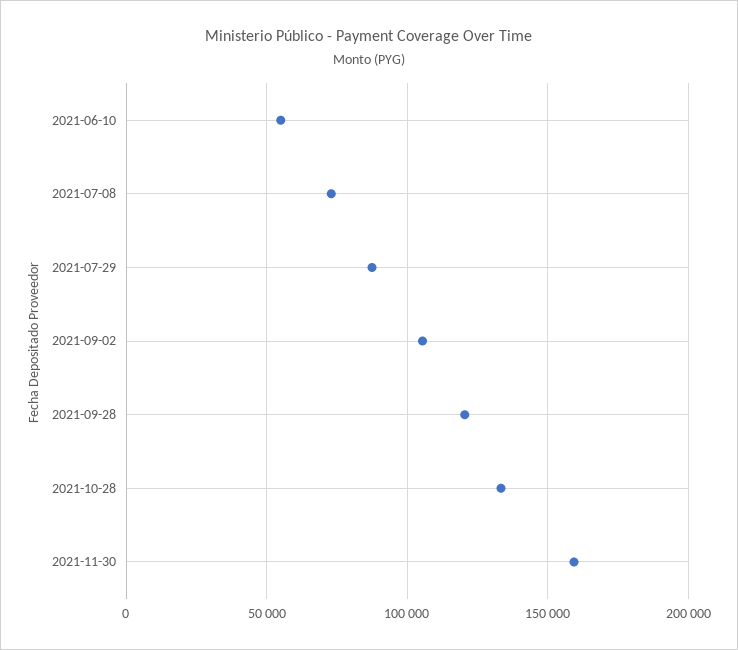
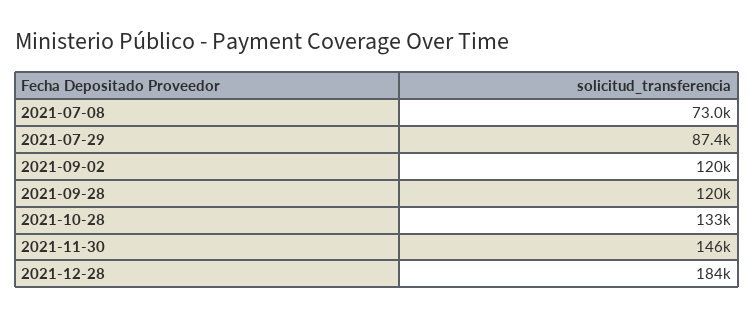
2021-06-10: 55000 -> none
2021-09-02: 105000 -> 120000
2021-11-30: 160000 -> 146000
2021-12-28: none -> 184000

